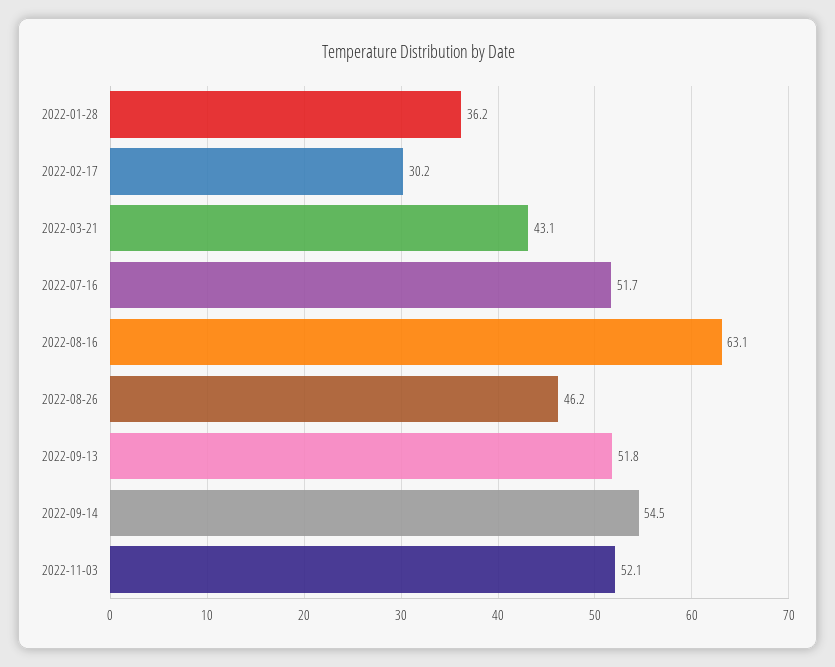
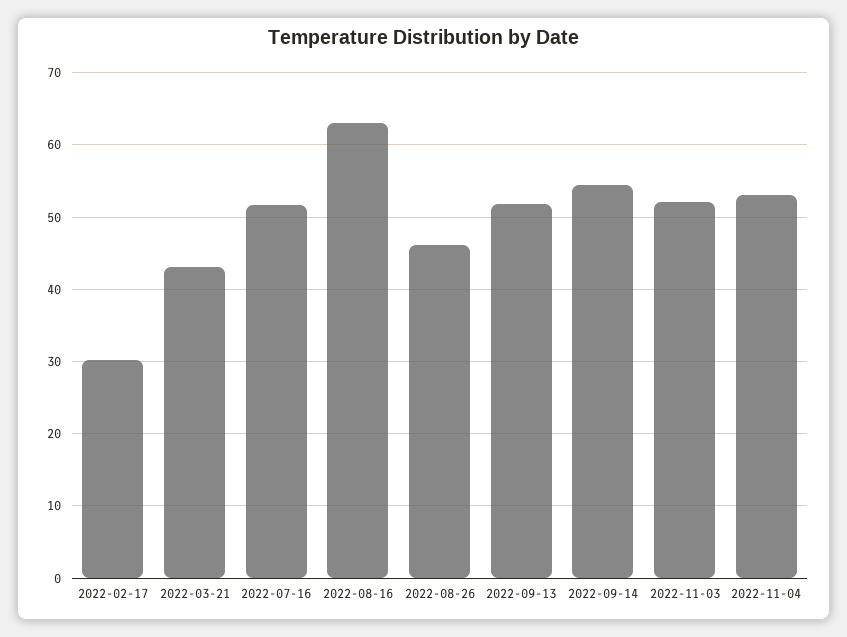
2022-01-28: 36.2 -> none
2022-11-04: none -> 53

